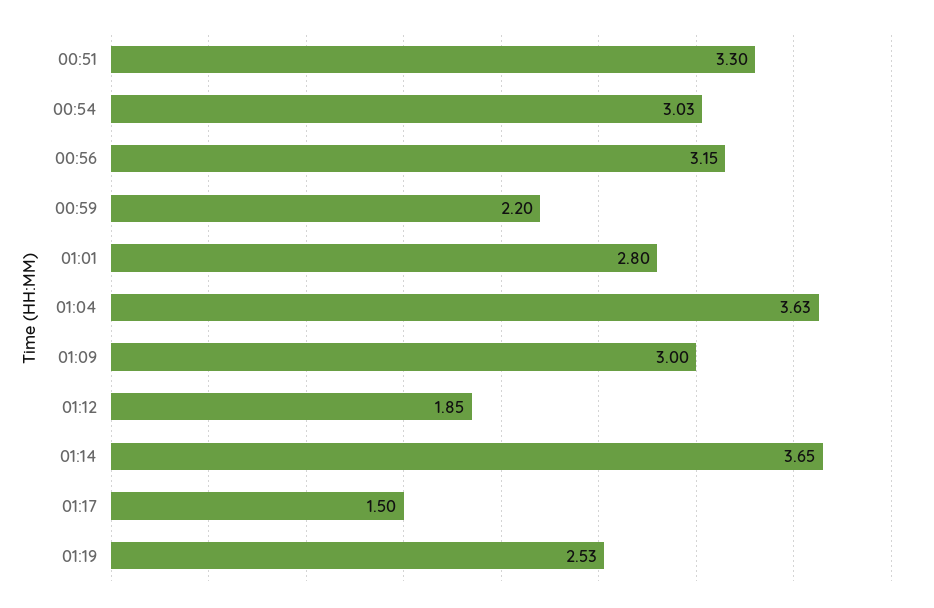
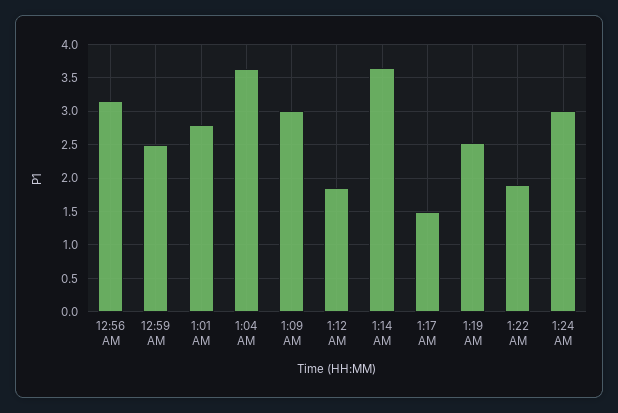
00:51: 3.3 -> none
00:54: 3.03 -> none
00:59: 2.2 -> 2.5
1:22 AM: none -> 1.9
1:24 AM: none -> 3

